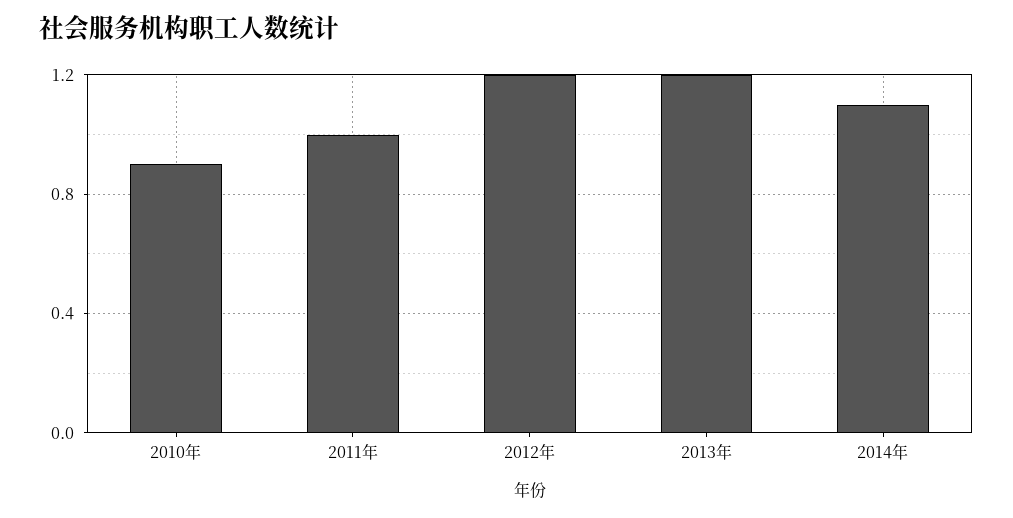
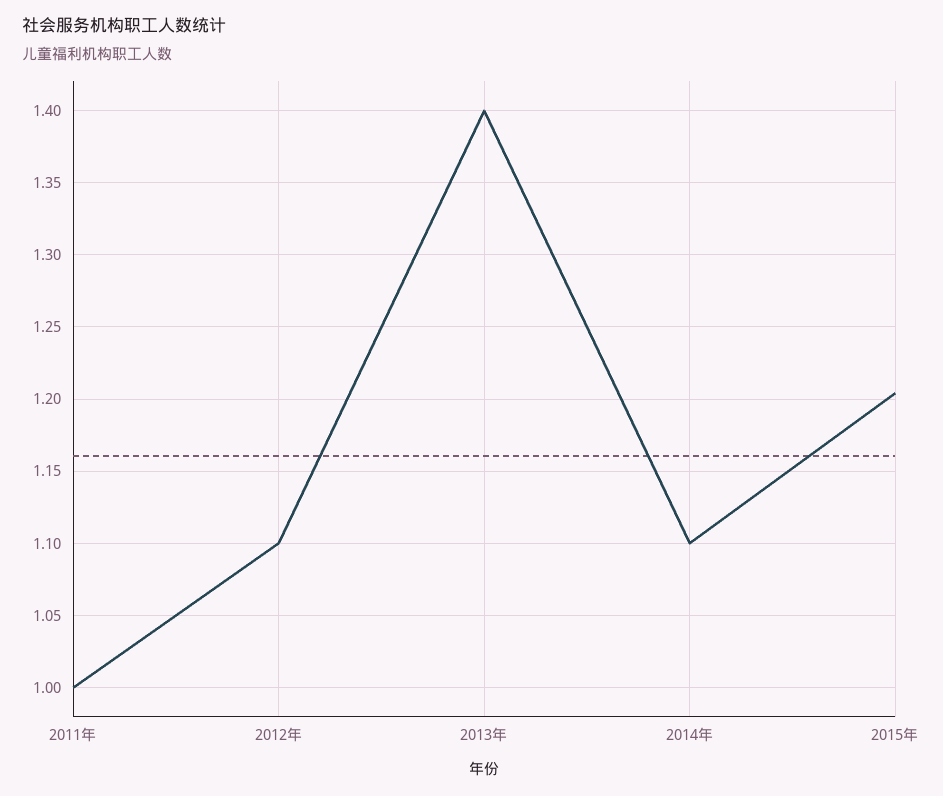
2010年: 0.9 -> none
2012年: 1.2 -> 1.1
2013年: 1.2 -> 1.4
2015年: none -> 1.205

